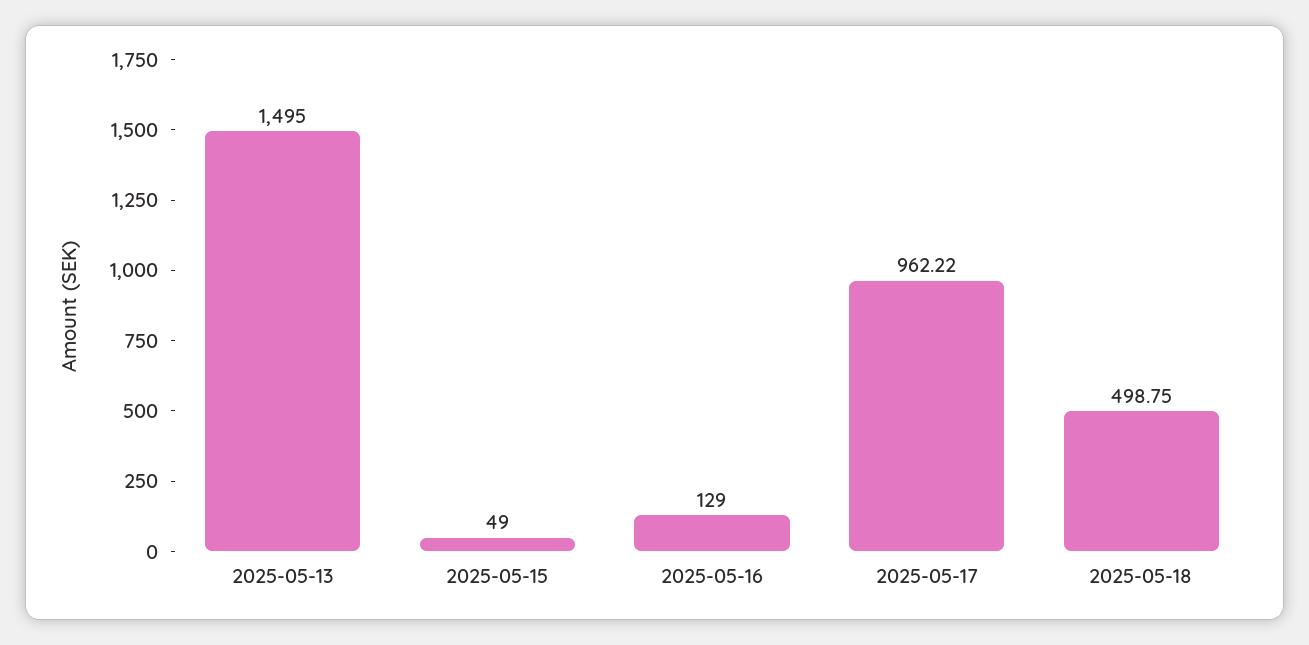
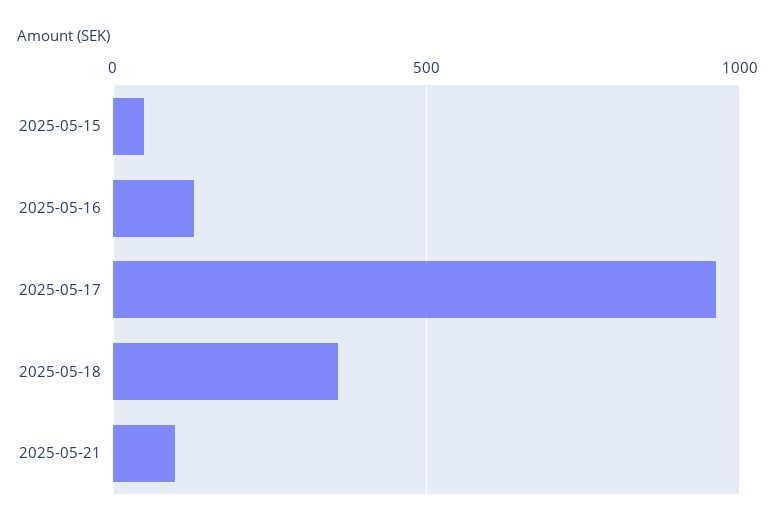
2025-05-13: 1495 -> none
2025-05-18: 498.75 -> 350
2025-05-21: none -> 100

